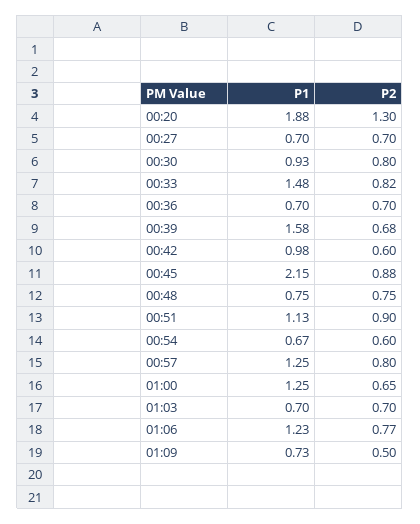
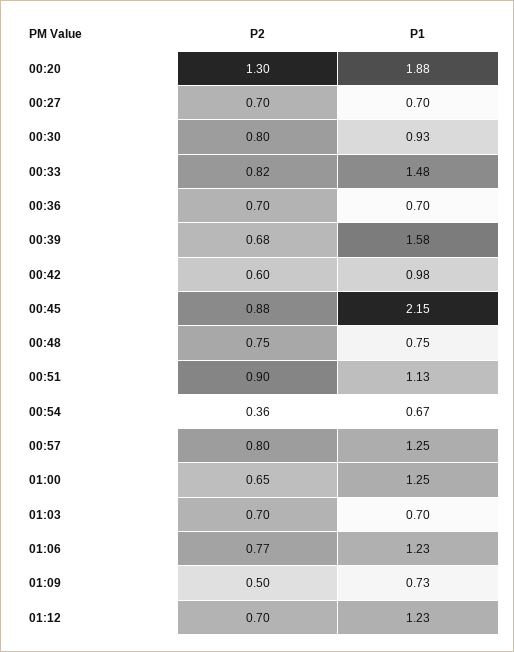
P2, 00:54: 0.6 -> 0.36
P2, 01:12: none -> 0.7
P1, 01:12: none -> 1.23

